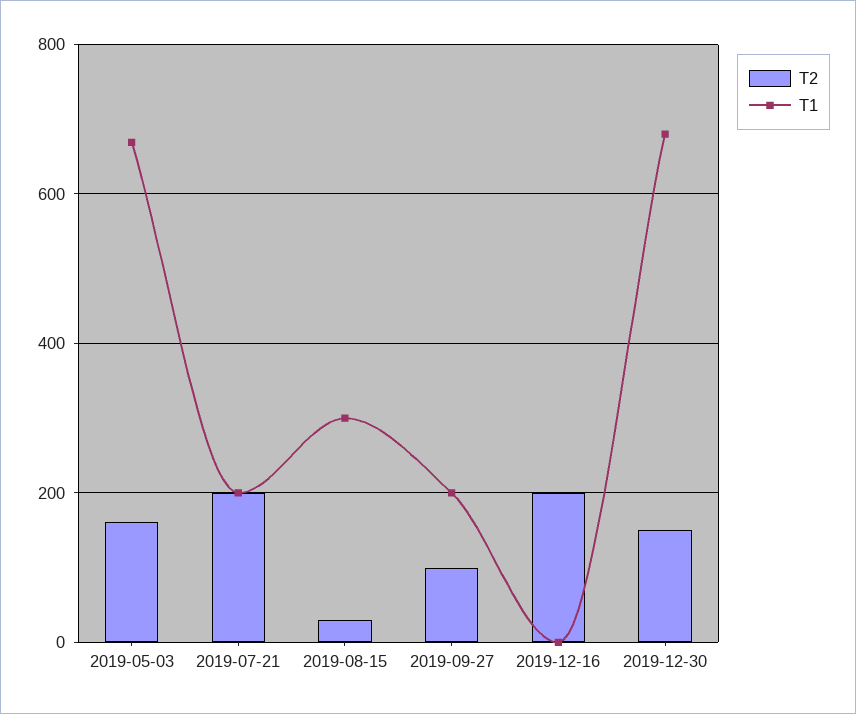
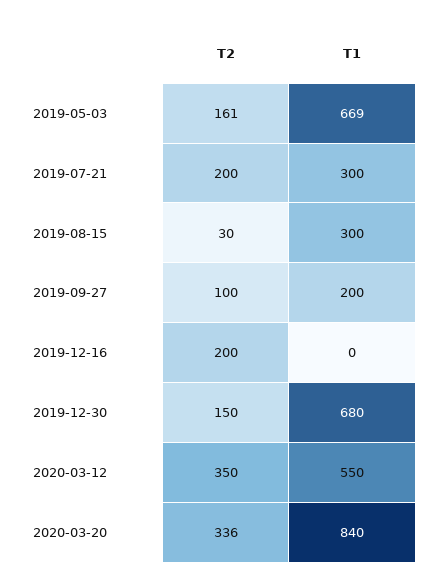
Т1, 2019-07-21: 200 -> 300
Т2, 2020-03-12: none -> 350
Т1, 2020-03-12: none -> 550
Т2, 2020-03-20: none -> 336
Т1, 2020-03-20: none -> 840

